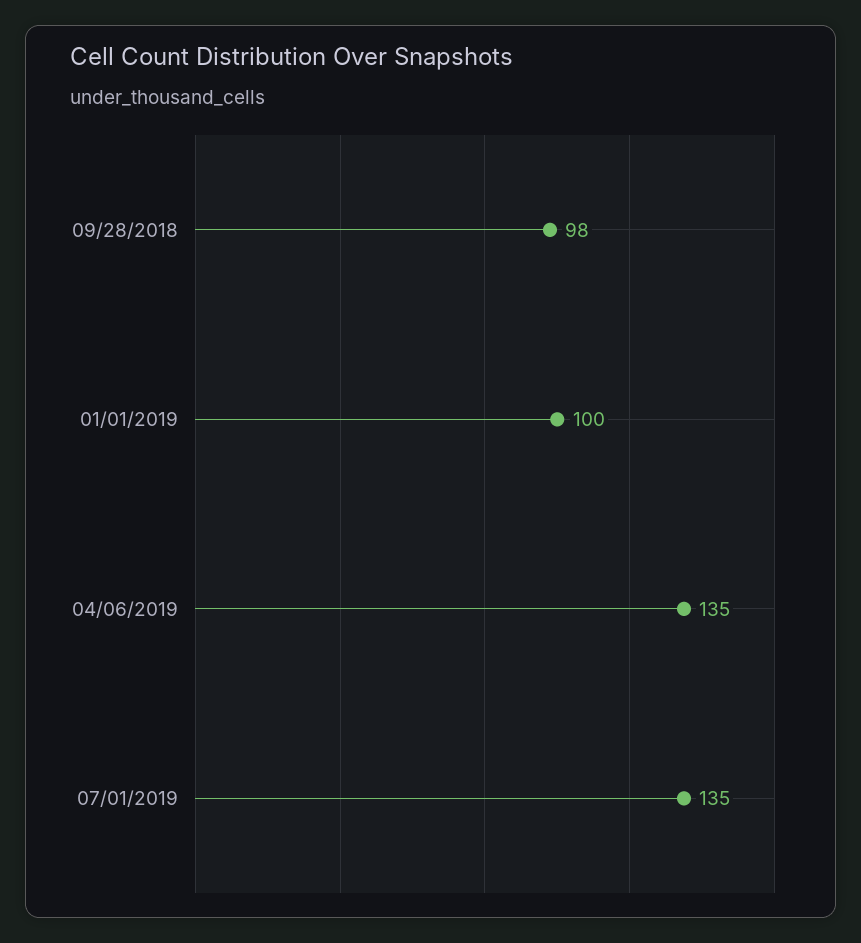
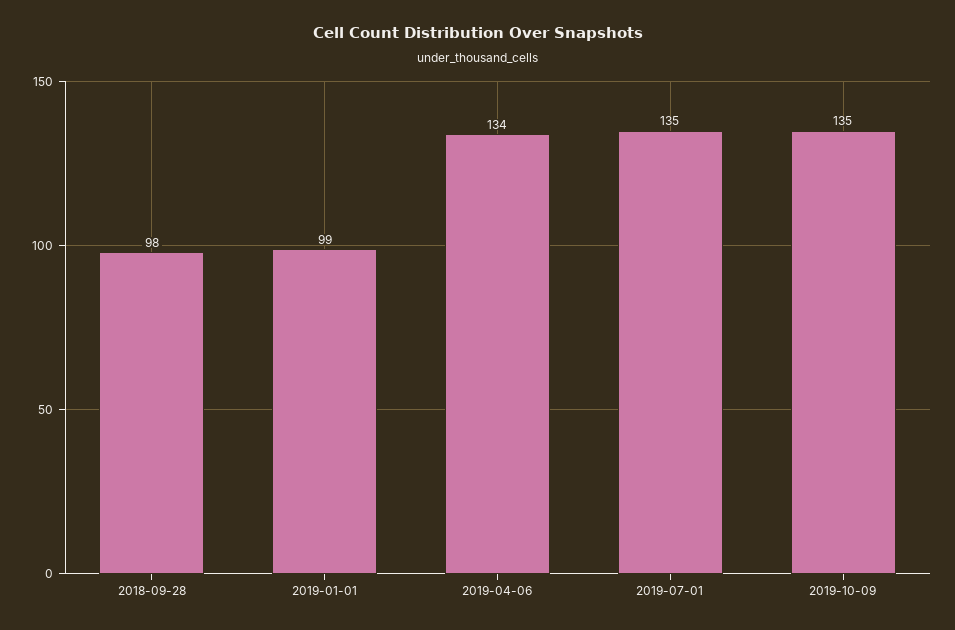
01/01/2019: 100 -> 99
04/06/2019: 135 -> 134
2019-10-09: none -> 135

